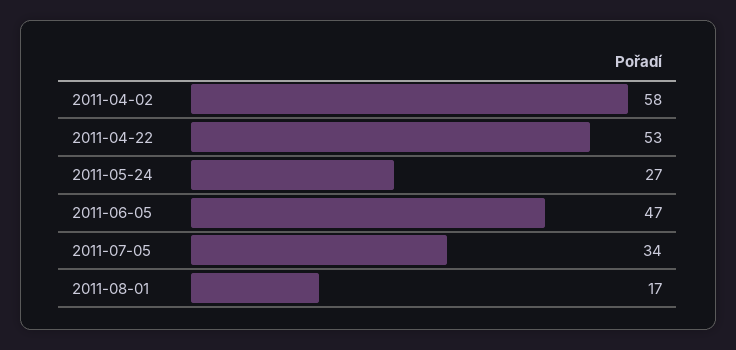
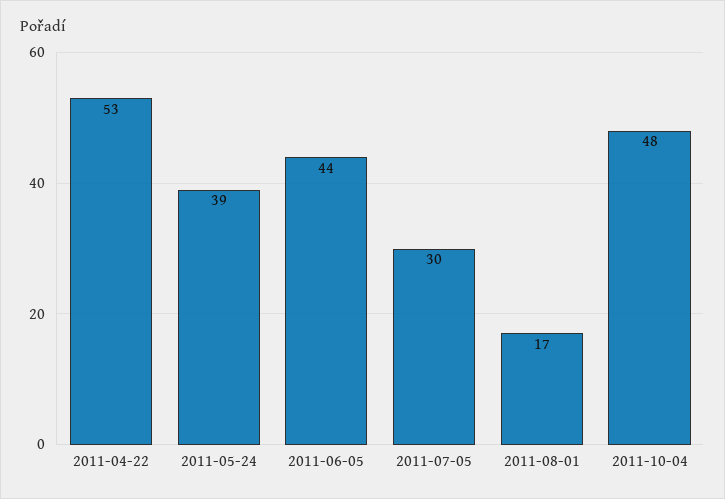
2011-04-02: 58 -> none
2011-05-24: 27 -> 39
2011-06-05: 47 -> 44
2011-07-05: 34 -> 30
2011-10-04: none -> 48

